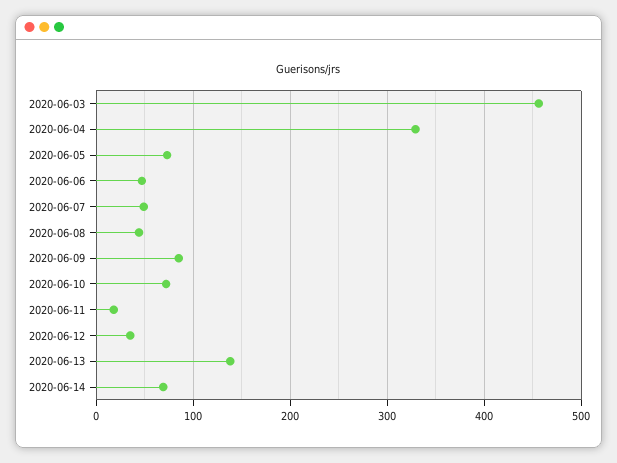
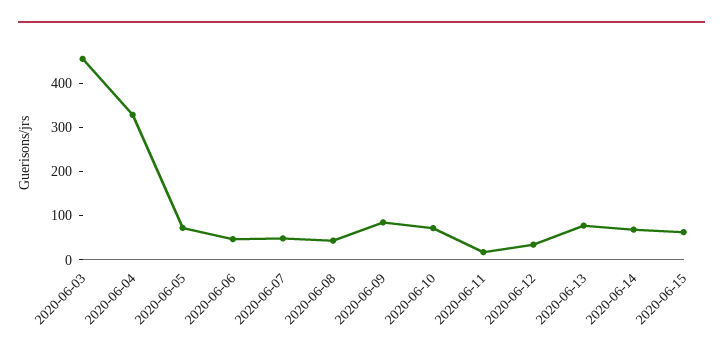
2020-06-13: 140 -> 80
2020-06-15: none -> 60

